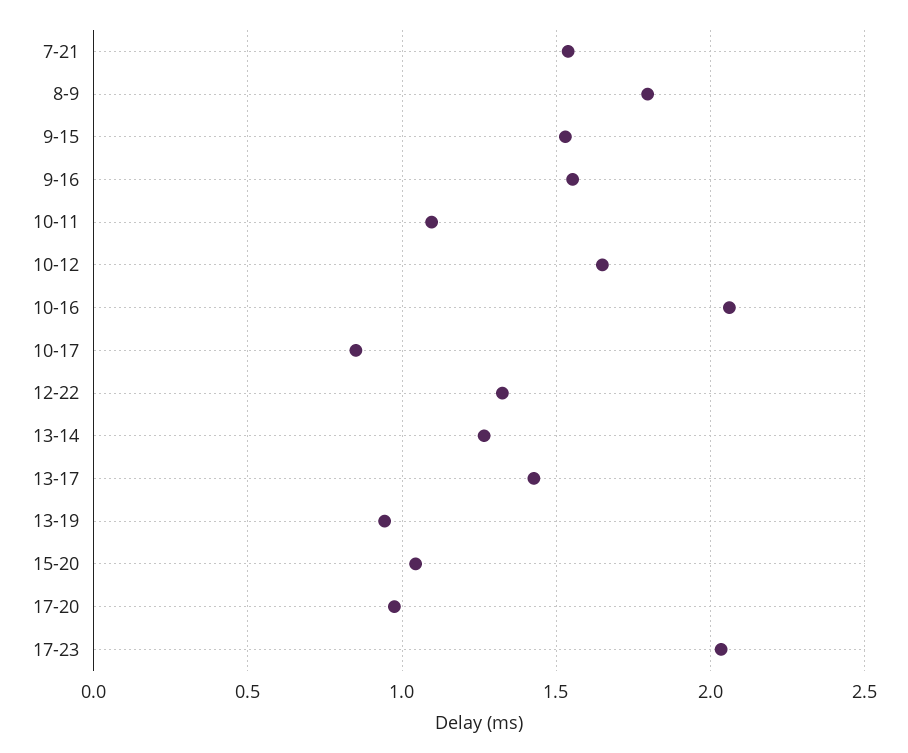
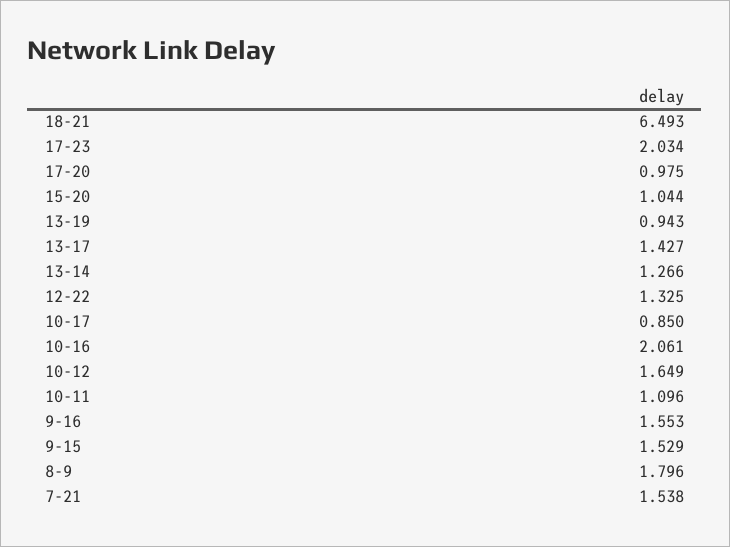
18-21: none -> 6.493

